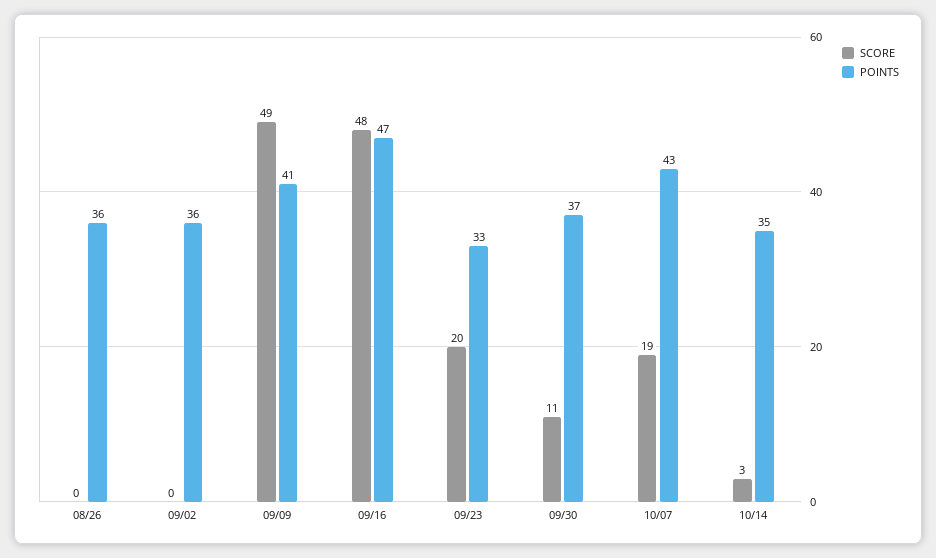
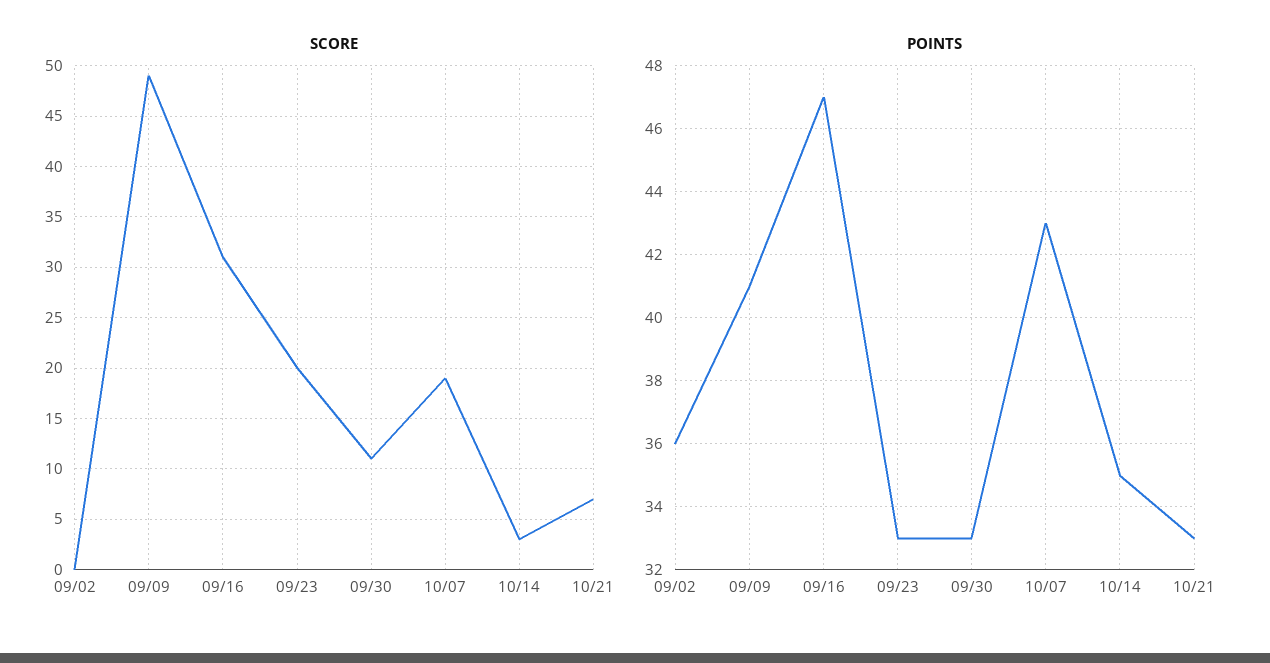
SCORE, 08/26: 0 -> none
POINTS, 08/26: 36 -> none
SCORE, 09/16: 48 -> 31
POINTS, 09/30: 37 -> 33
SCORE, 10/21: none -> 7
POINTS, 10/21: none -> 33

